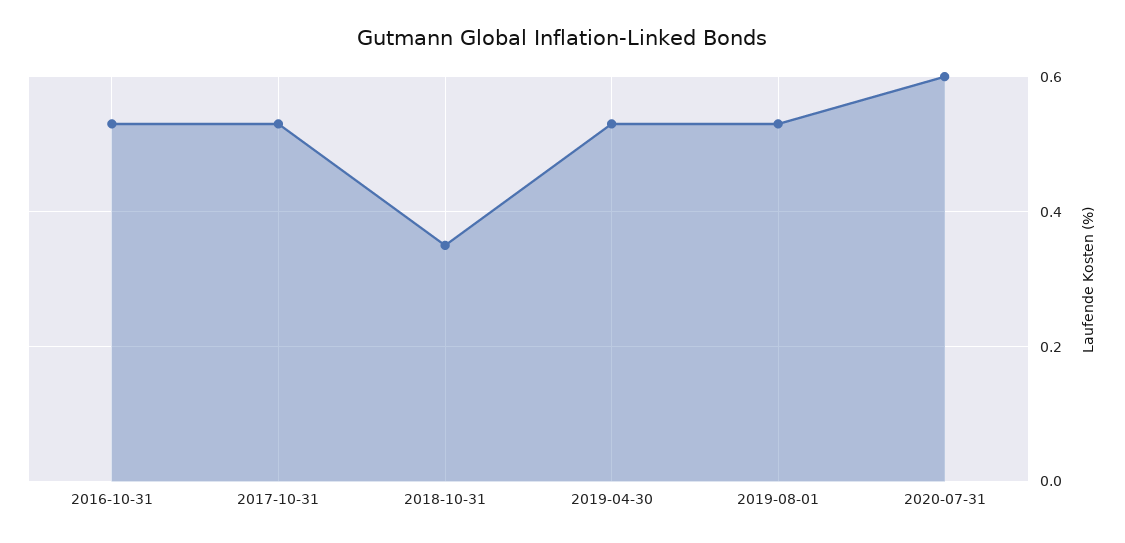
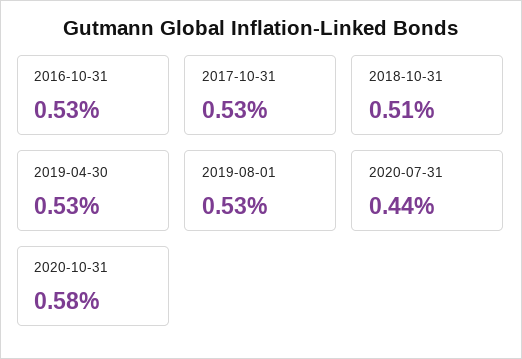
2018-10-31: 0.35 -> 0.51
2020-07-31: 0.6 -> 0.44
2020-10-31: none -> 0.58

